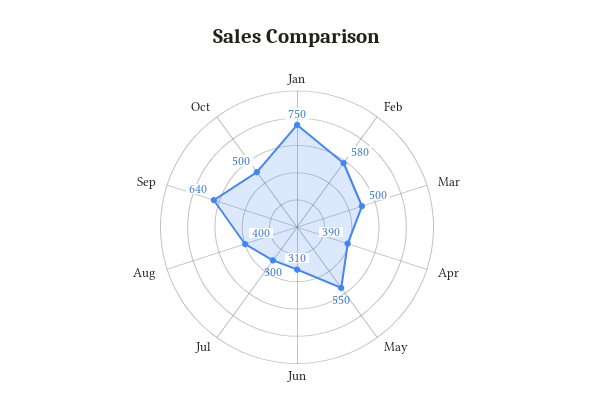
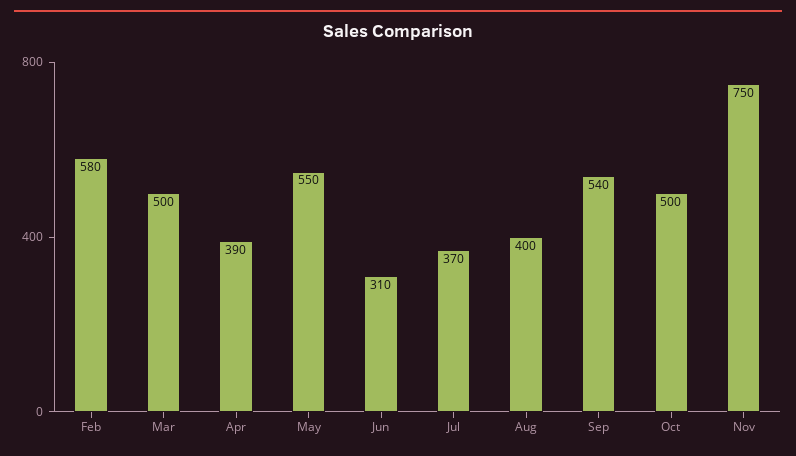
Jan: 750 -> none
Jul: 300 -> 370
Sep: 640 -> 540
Nov: none -> 750

